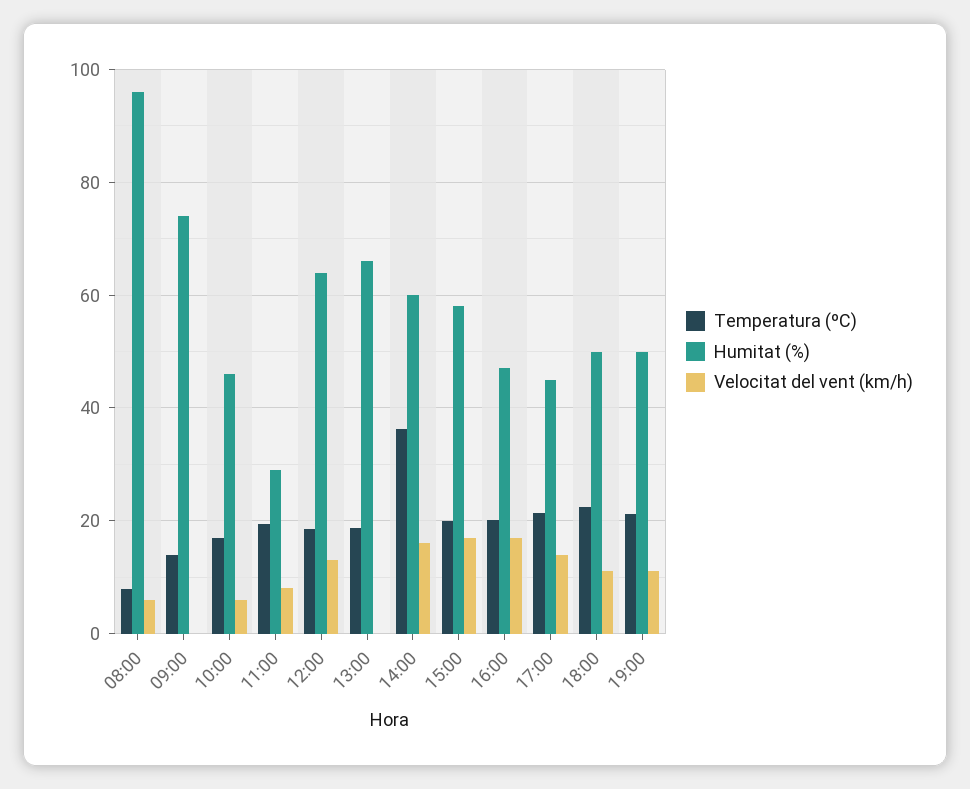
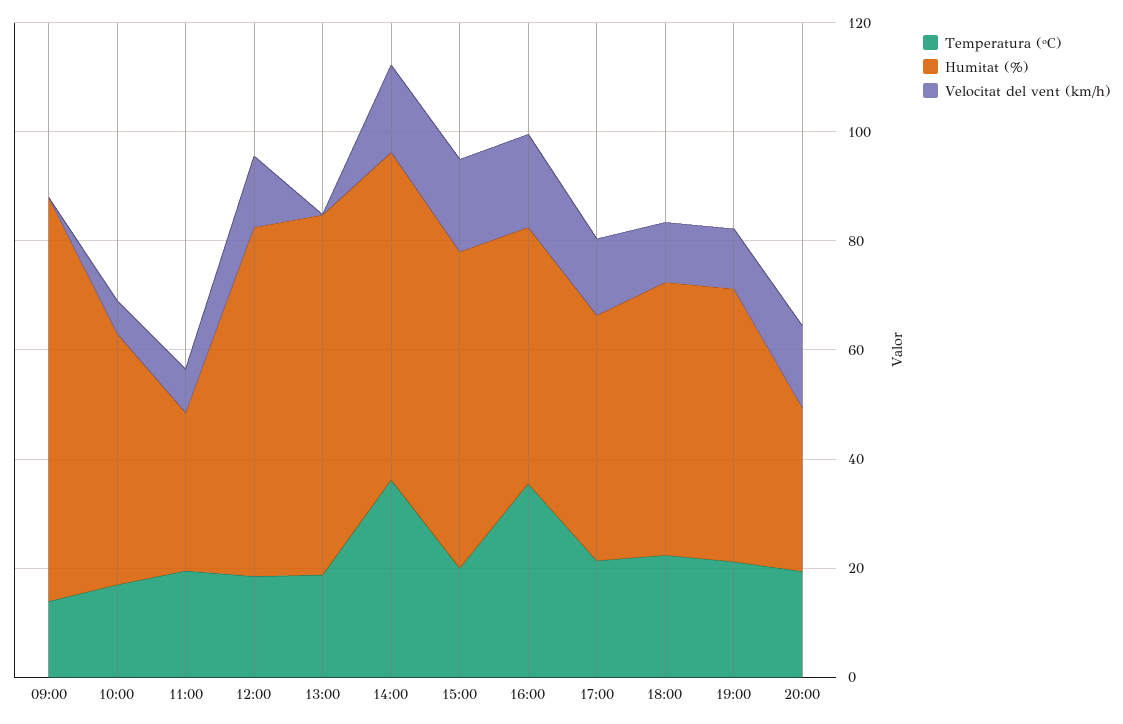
Temperatura (ºC), 08:00: 8 -> none
Humitat (%), 08:00: 96 -> none
Velocitat del vent (km/h), 08:00: 6 -> none
Temperatura (ºC), 16:00: 20 -> 35
Temperatura (ºC), 20:00: none -> 20
Humitat (%), 20:00: none -> 30
Velocitat del vent (km/h), 20:00: none -> 15

